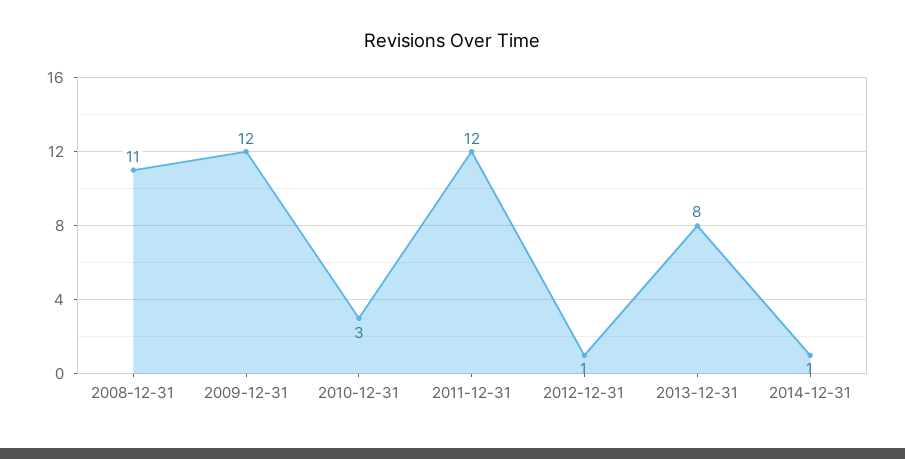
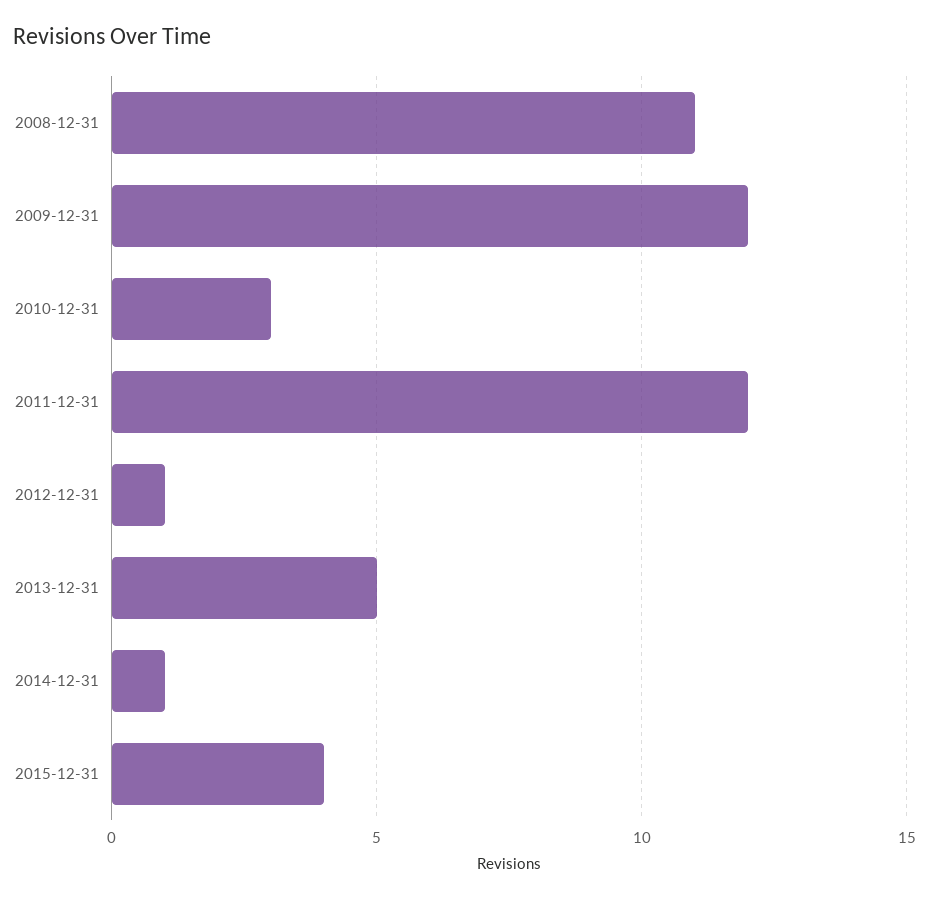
2013-12-31: 8 -> 5
2015-12-31: none -> 4

